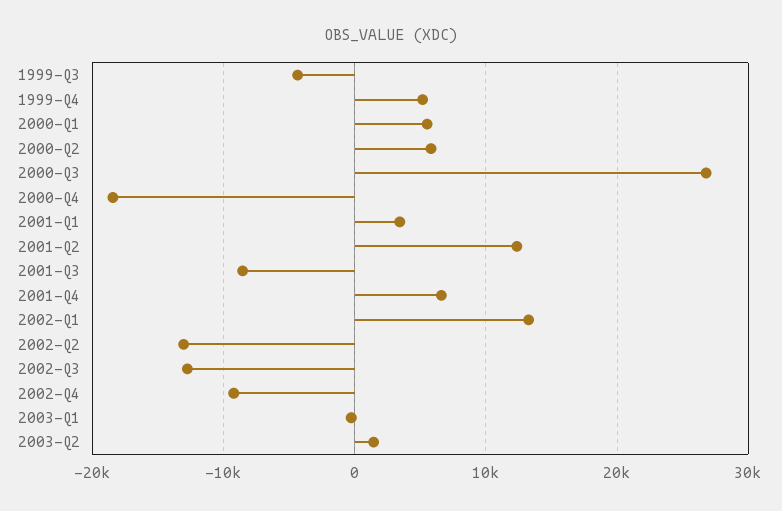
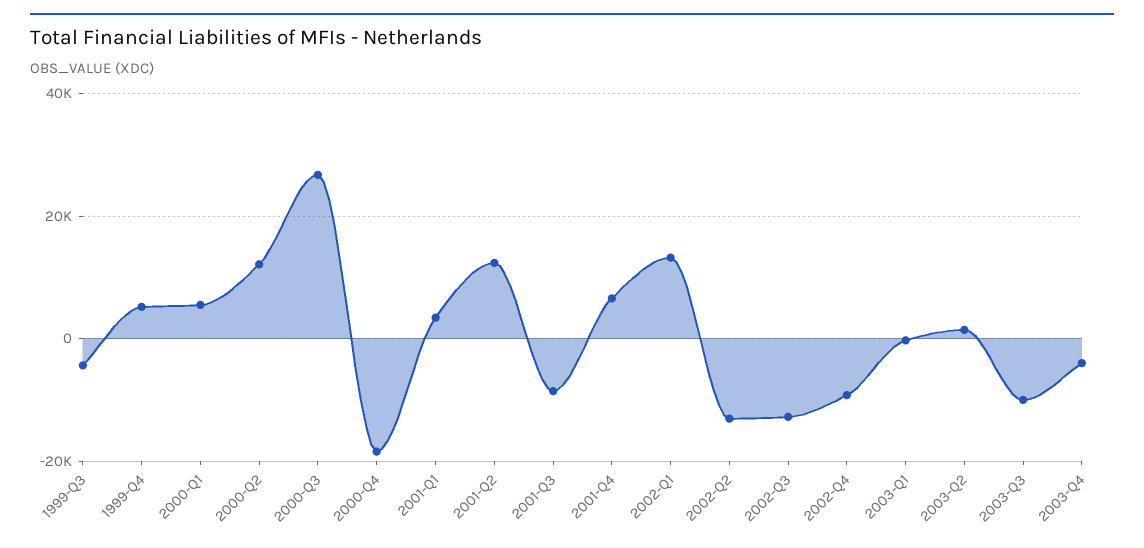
2000-Q2: 6000 -> 12000
2003-Q3: none -> -10000
2003-Q4: none -> -4000

